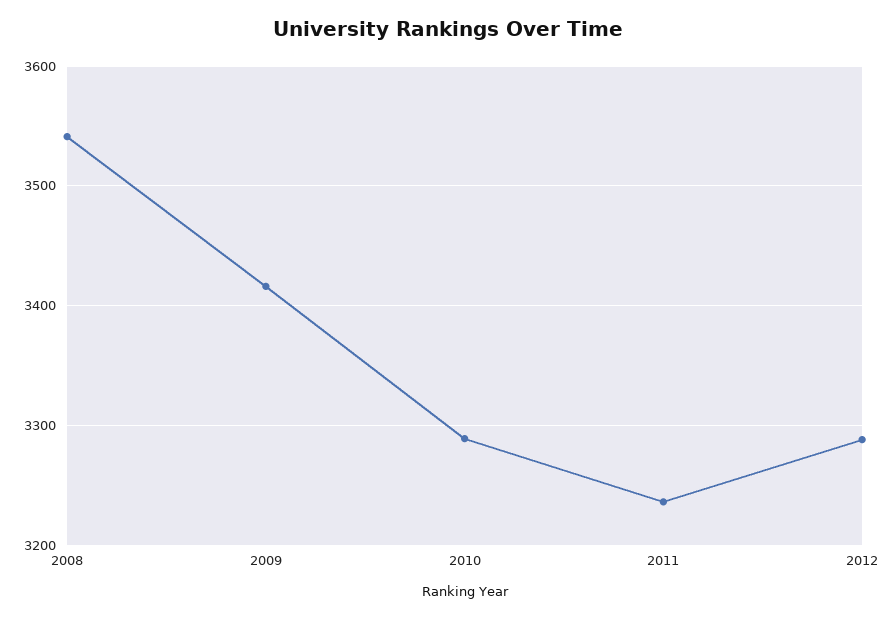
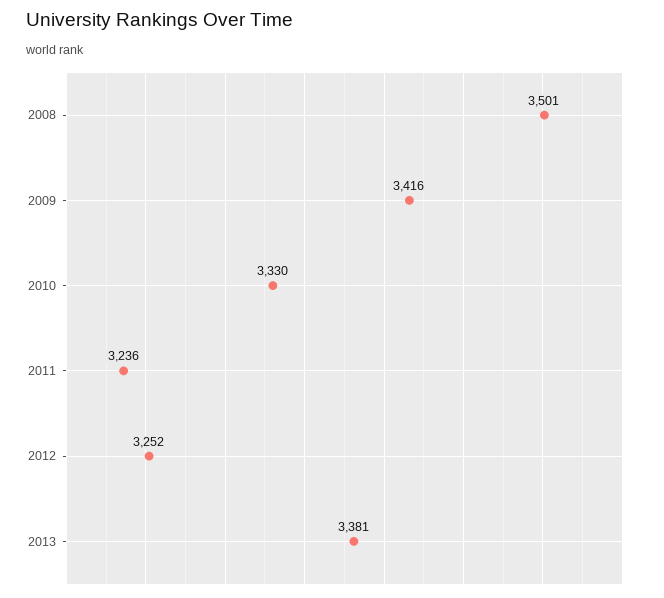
2008: 3540 -> 3501
2010: 3290 -> 3330
2012: 3290 -> 3252
2013: none -> 3381

